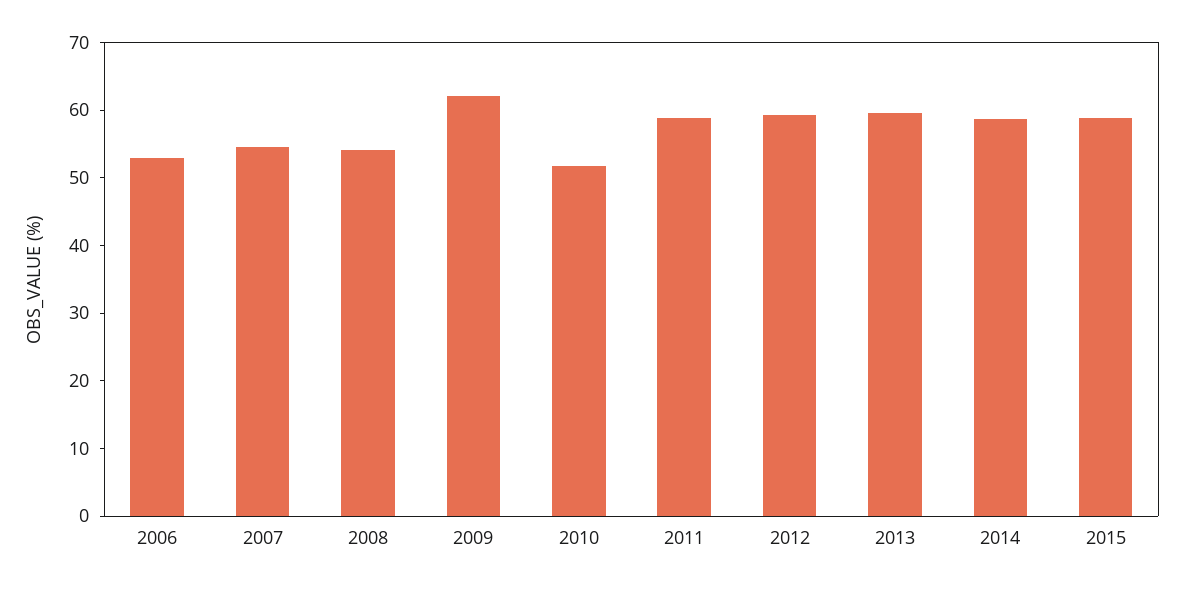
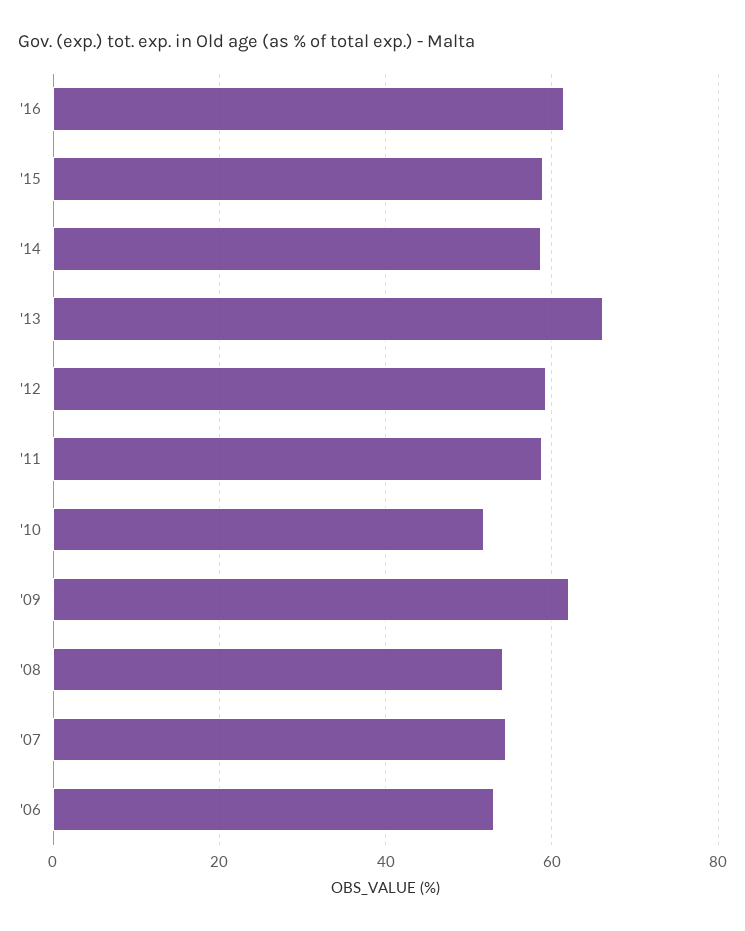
2013: 60 -> 66
'16: none -> 62

